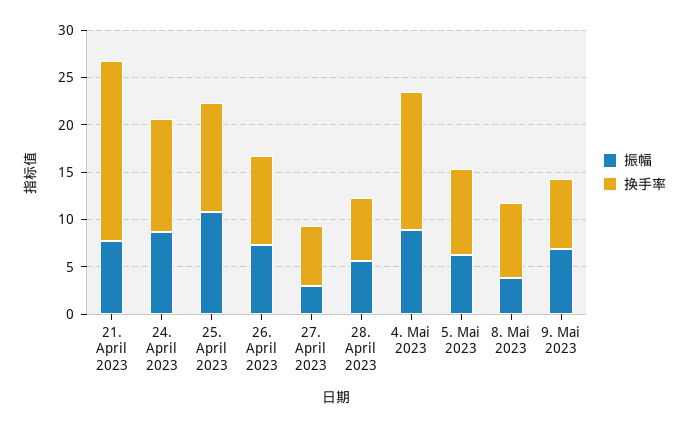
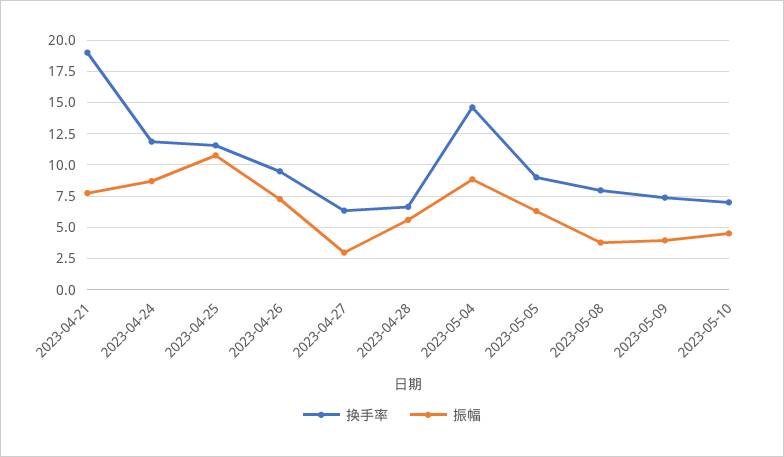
振幅, 9. Mai 2023: 7 -> 4
换手率, 2023-05-10: none -> 7
振幅, 2023-05-10: none -> 4.5

